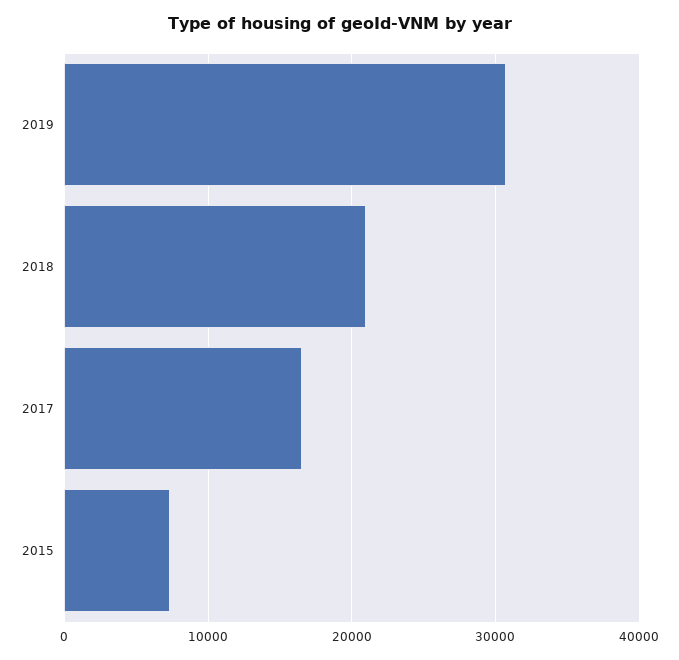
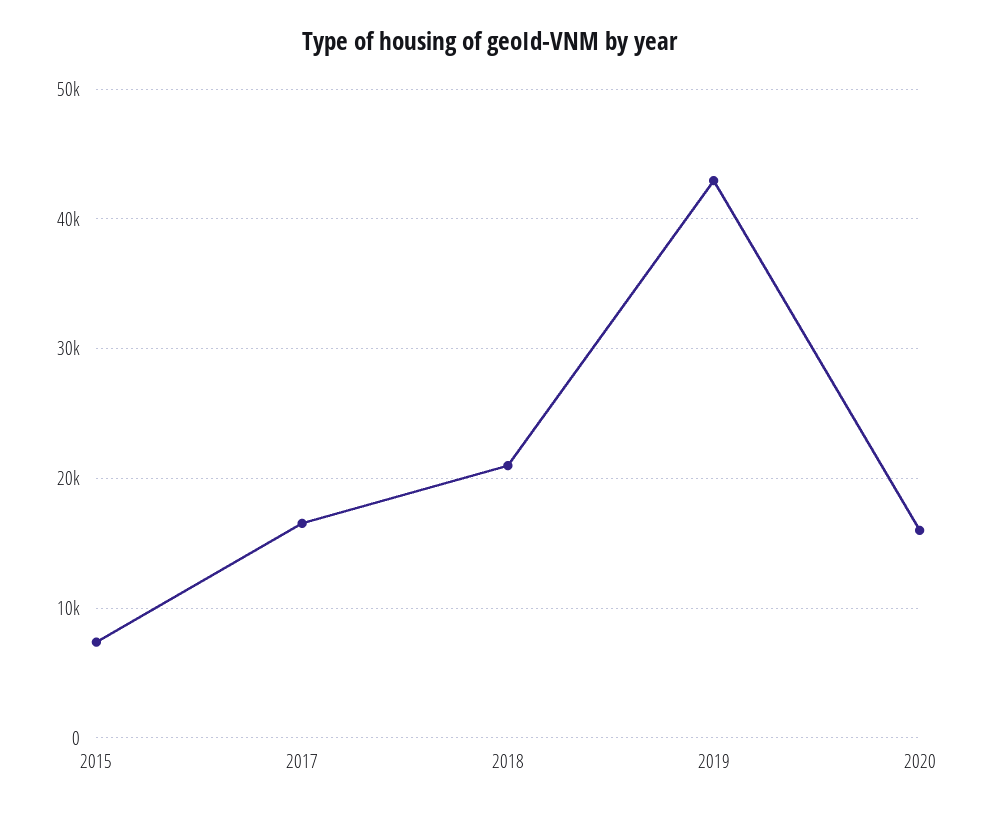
2019: 31000 -> 43000
2020: none -> 16000

